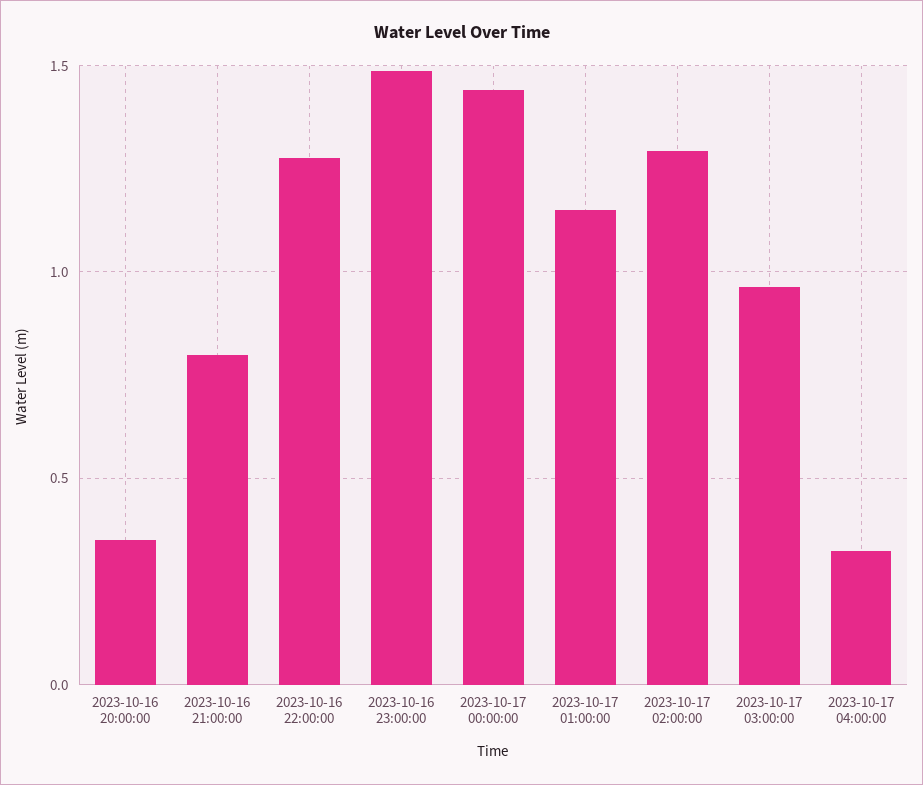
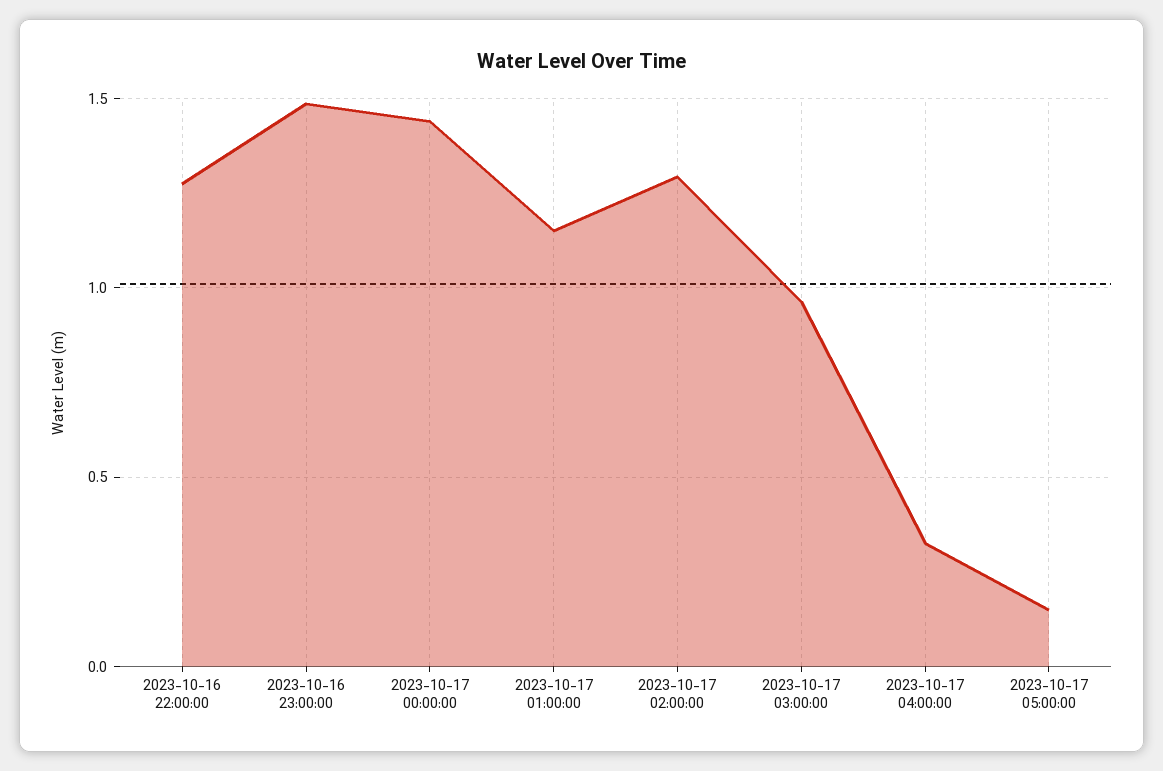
2023-10-16 20:00:00: 0.35 -> none
2023-10-16 21:00:00: 0.8 -> none
2023-10-17 05:00:00: none -> 0.15

